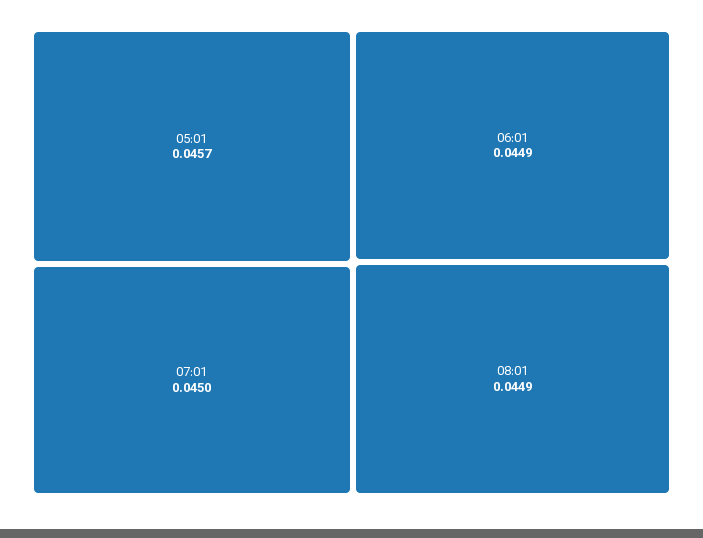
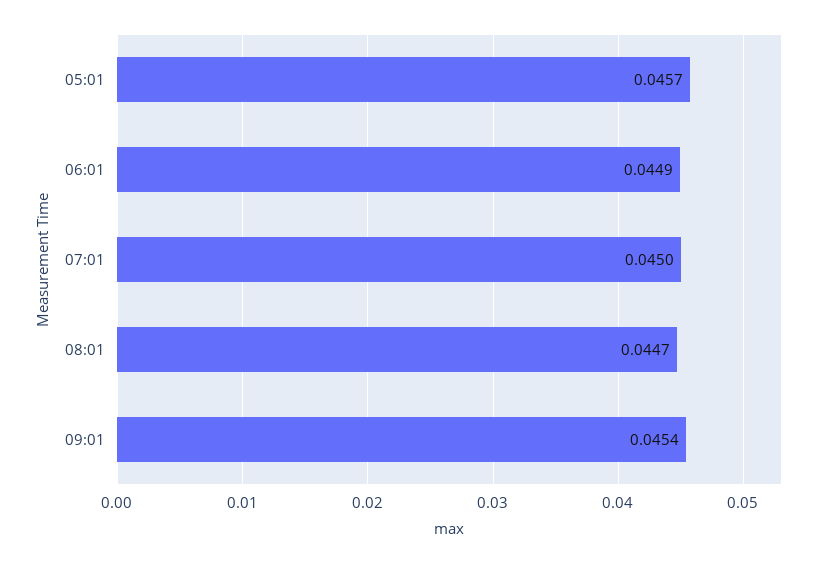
08:01: 0.0449 -> 0.0447
09:01: none -> 0.0454

